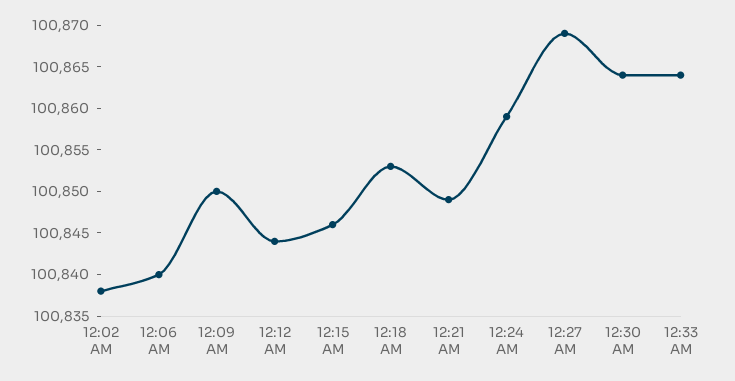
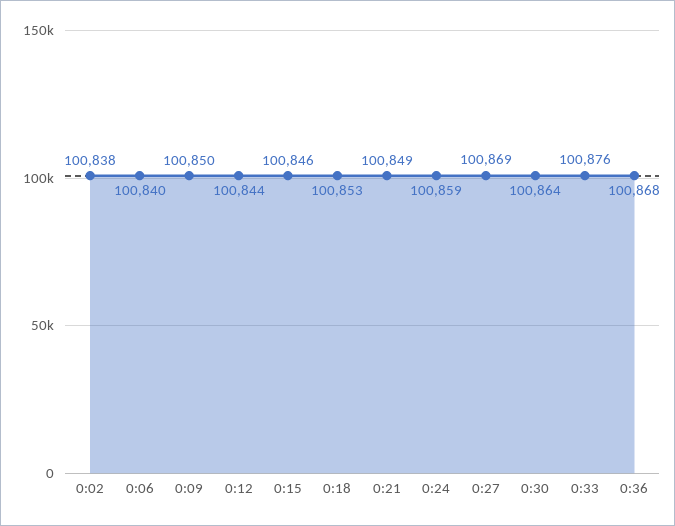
12:33 AM: 100864 -> 100876
0:36: none -> 100868

